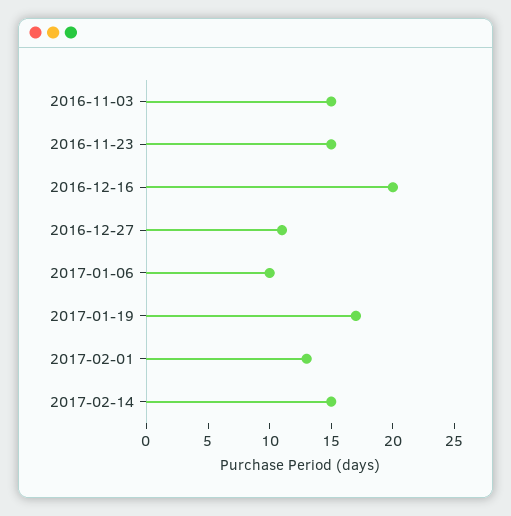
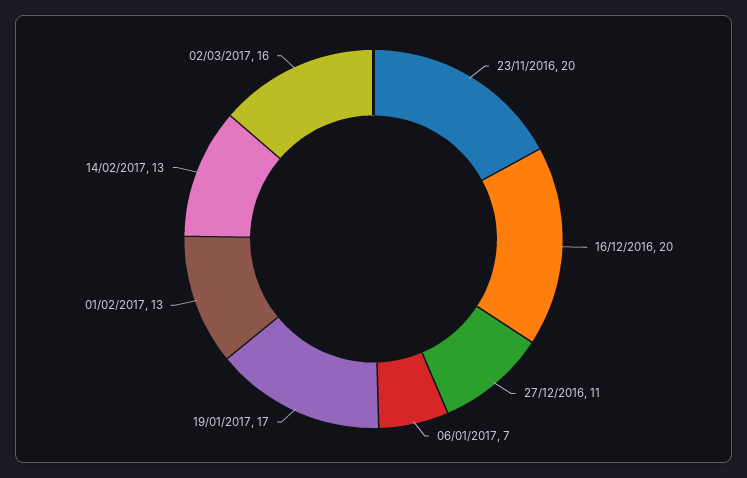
2016-11-03: 15 -> none
2016-11-23: 15 -> 20
2017-01-06: 10 -> 7
2017-02-14: 15 -> 13
02/03/2017: none -> 16

